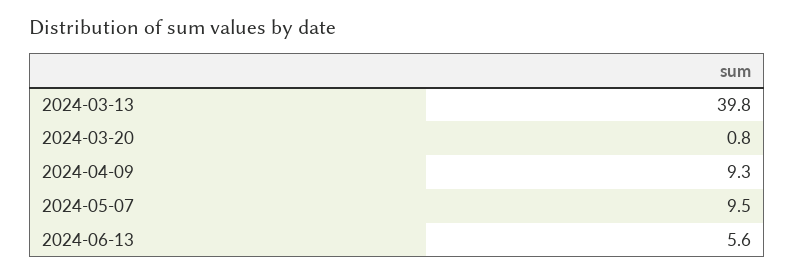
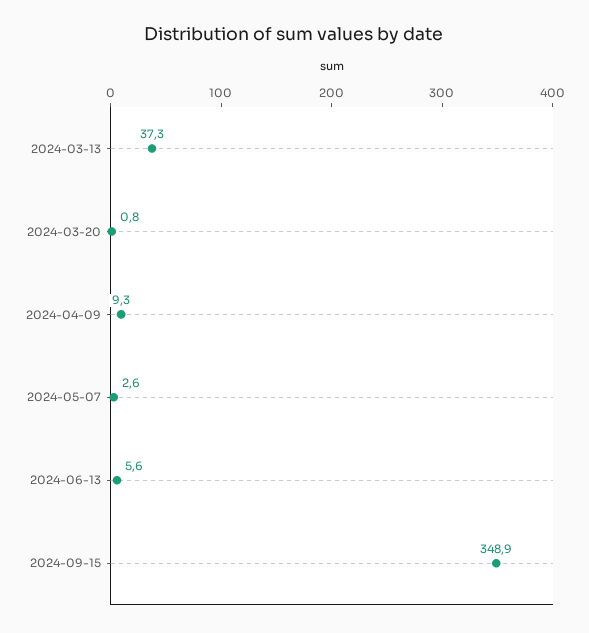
2024-03-13: 39.8 -> 37.3
2024-05-07: 9.5 -> 2.6
2024-09-15: none -> 348.9

